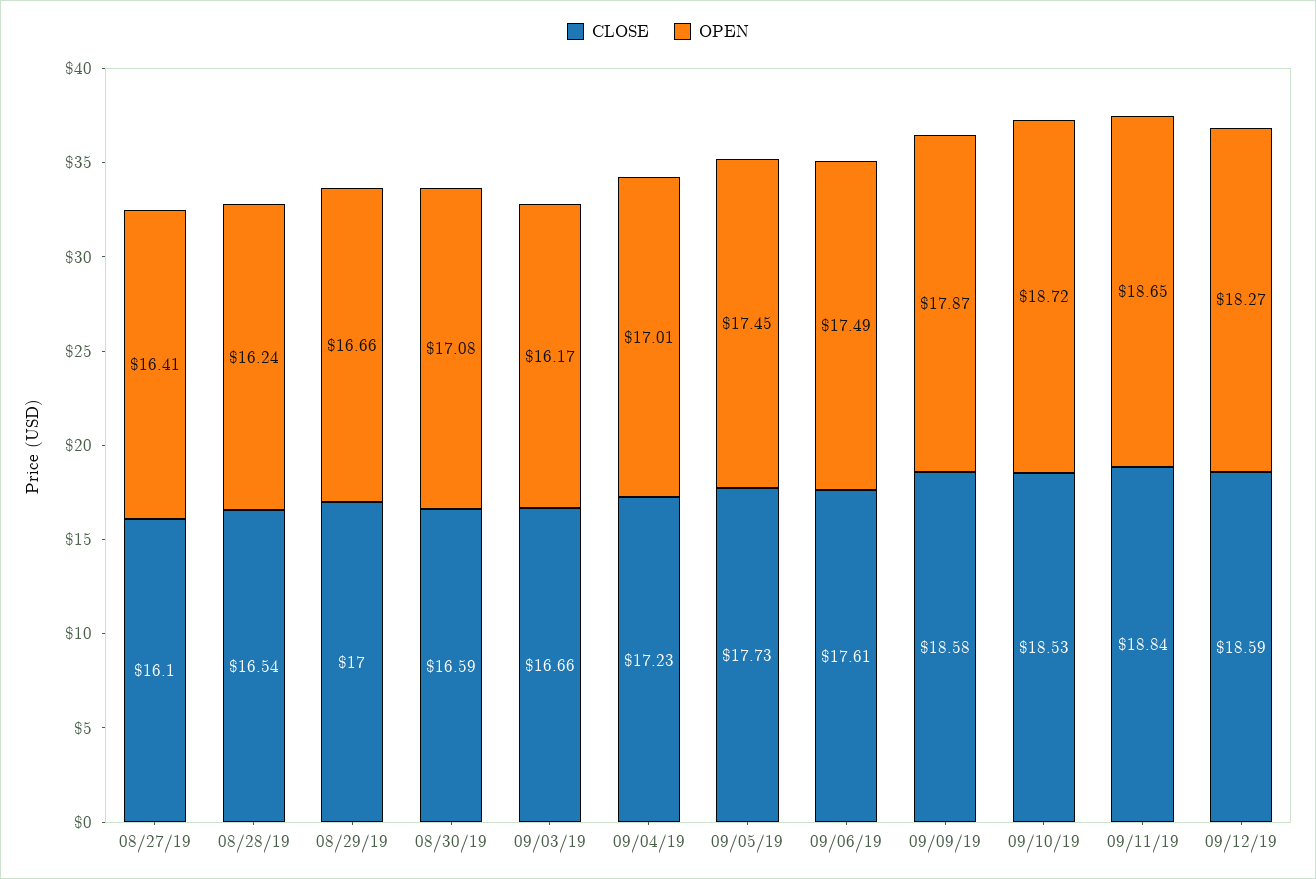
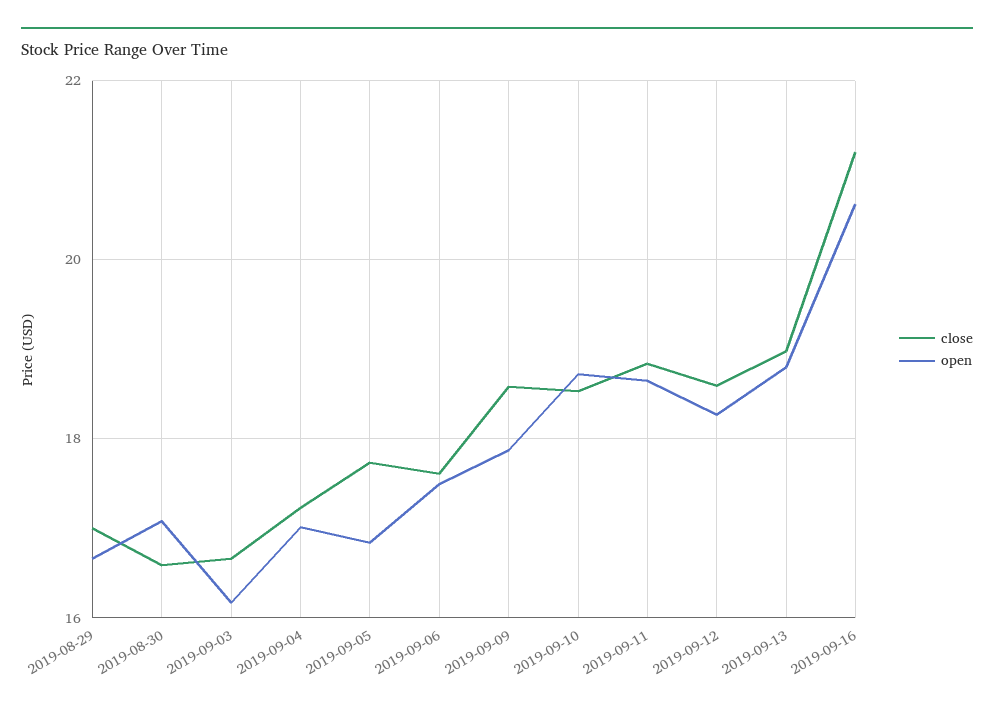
CLOSE, 08/27/19: 16.1 -> none
OPEN, 08/27/19: 16.41 -> none
CLOSE, 08/28/19: 16.54 -> none
OPEN, 08/28/19: 16.24 -> none
OPEN, 09/05/19: 17.45 -> 16.8
CLOSE, 2019-09-13: none -> 19
OPEN, 2019-09-13: none -> 18.8
CLOSE, 2019-09-16: none -> 21.2
OPEN, 2019-09-16: none -> 20.6

